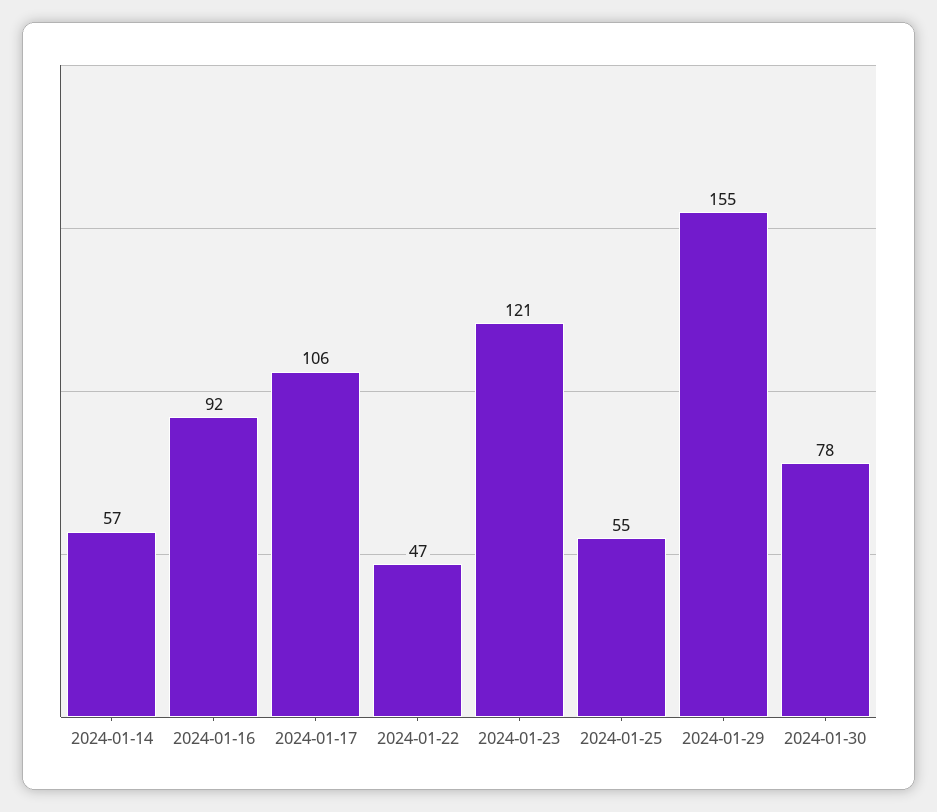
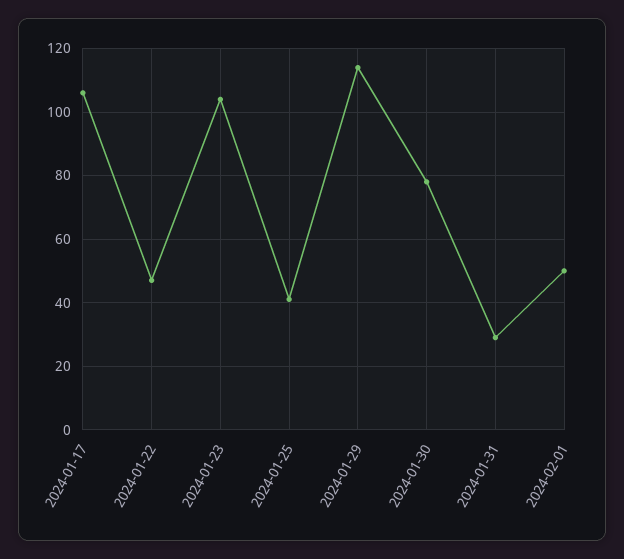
2024-01-14: 57 -> none
2024-01-16: 92 -> none
2024-01-23: 121 -> 105
2024-01-25: 55 -> 40
2024-01-29: 155 -> 115
2024-01-31: none -> 30
2024-02-01: none -> 50

